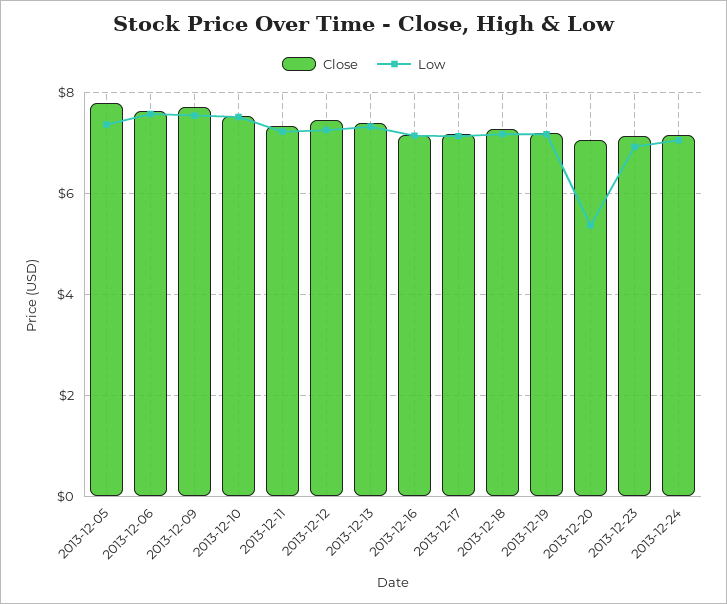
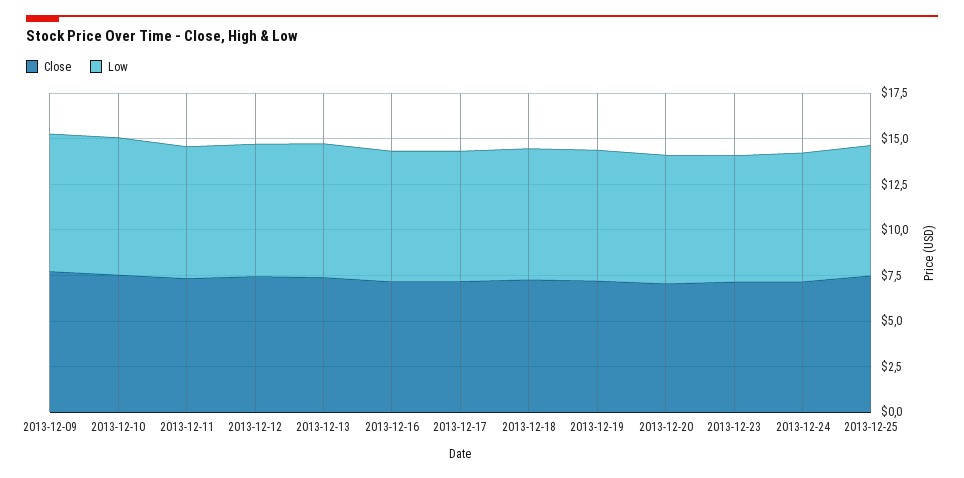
Close, 2013-12-05: 7.8 -> none
Low, 2013-12-05: 7.4 -> none
Close, 2013-12-06: 7.6 -> none
Low, 2013-12-06: 7.6 -> none
Low, 2013-12-20: 5.4 -> 7
Close, 2013-12-25: none -> 7.5
Low, 2013-12-25: none -> 7

